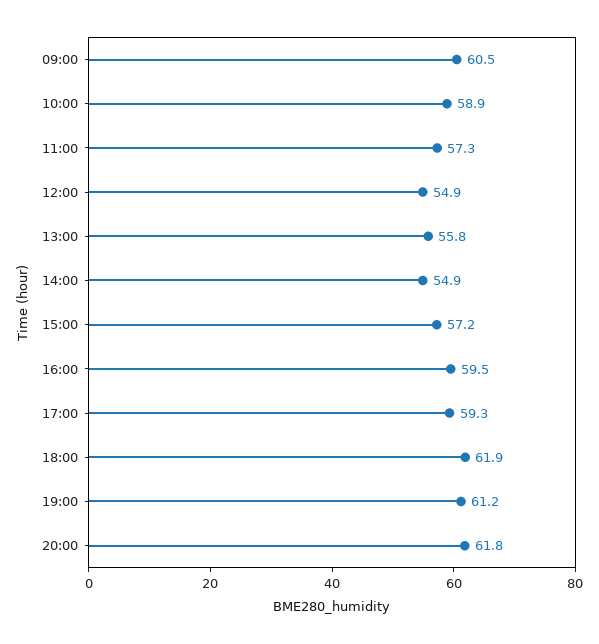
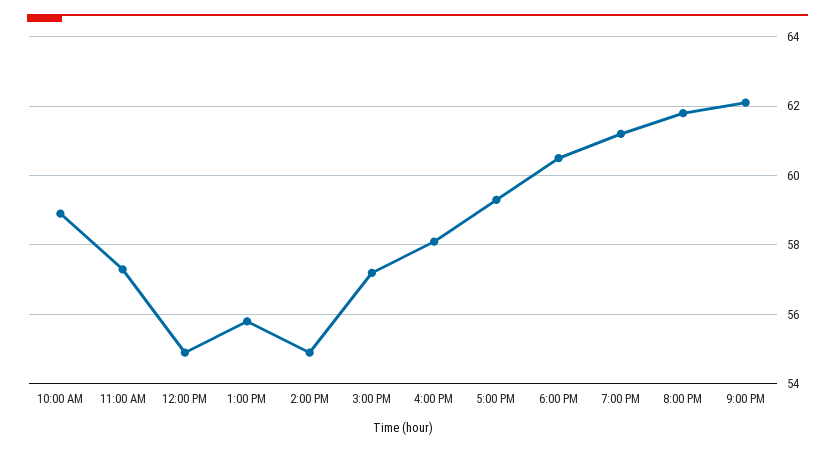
09:00: 60.5 -> none
16:00: 59.5 -> 58
18:00: 61.9 -> 60.5
9:00 PM: none -> 62

